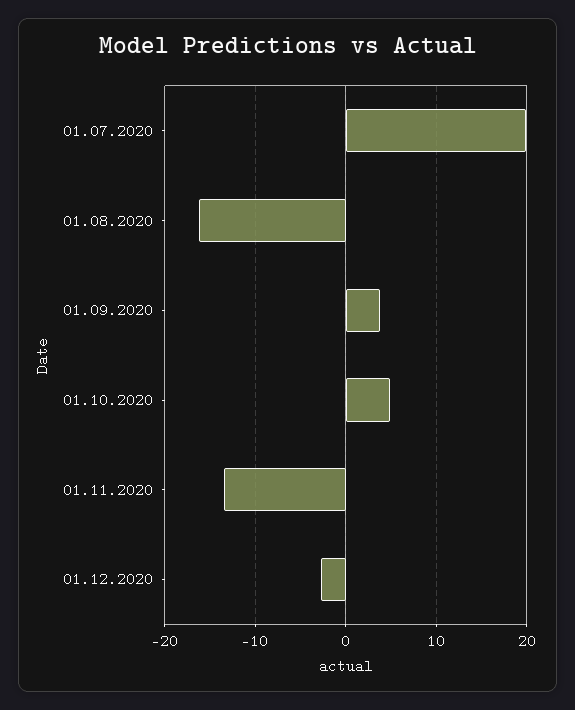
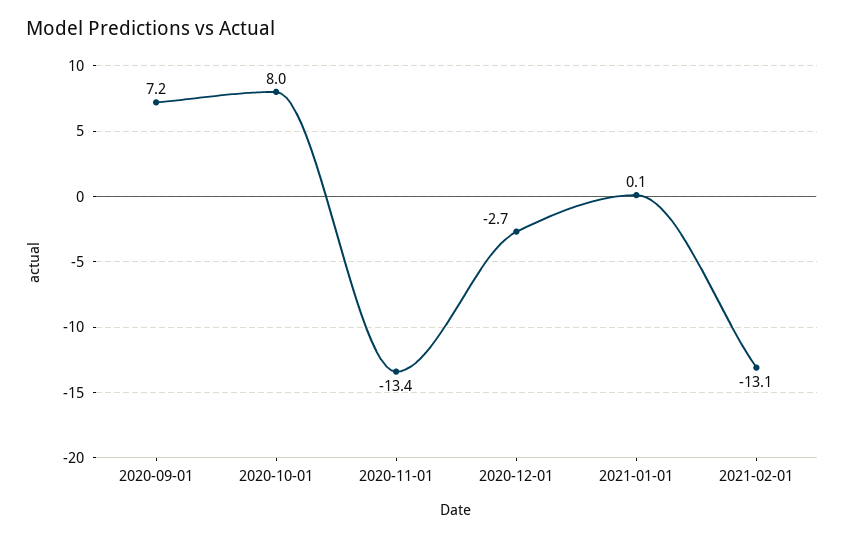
01.07.2020: 20 -> none
01.08.2020: -16 -> none
01.09.2020: 4 -> 7.2
01.10.2020: 5 -> 8
2021-01-01: none -> 0.1
2021-02-01: none -> -13.1

